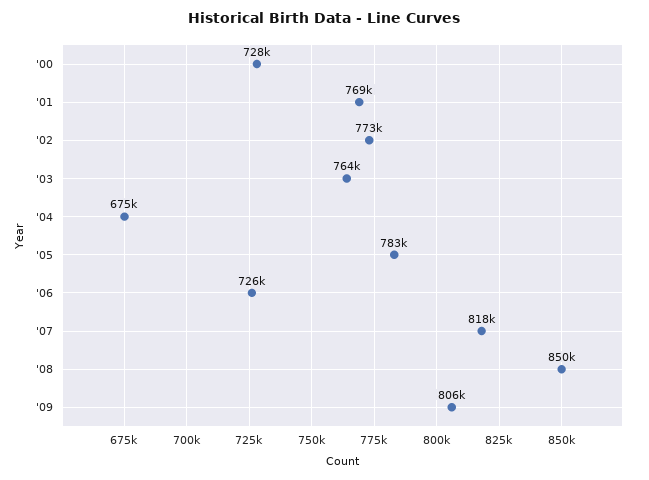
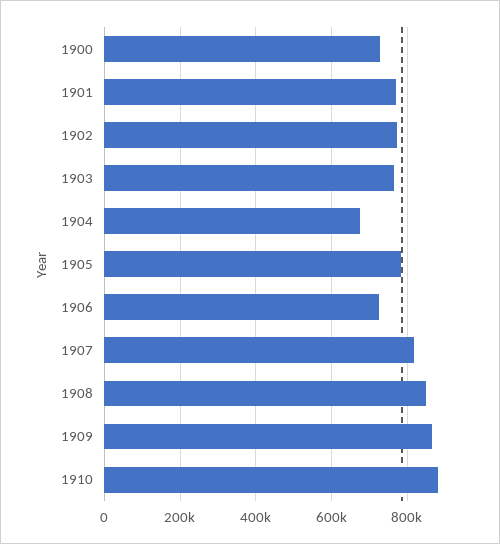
'09: 806000 -> 860000
1910: none -> 880000

